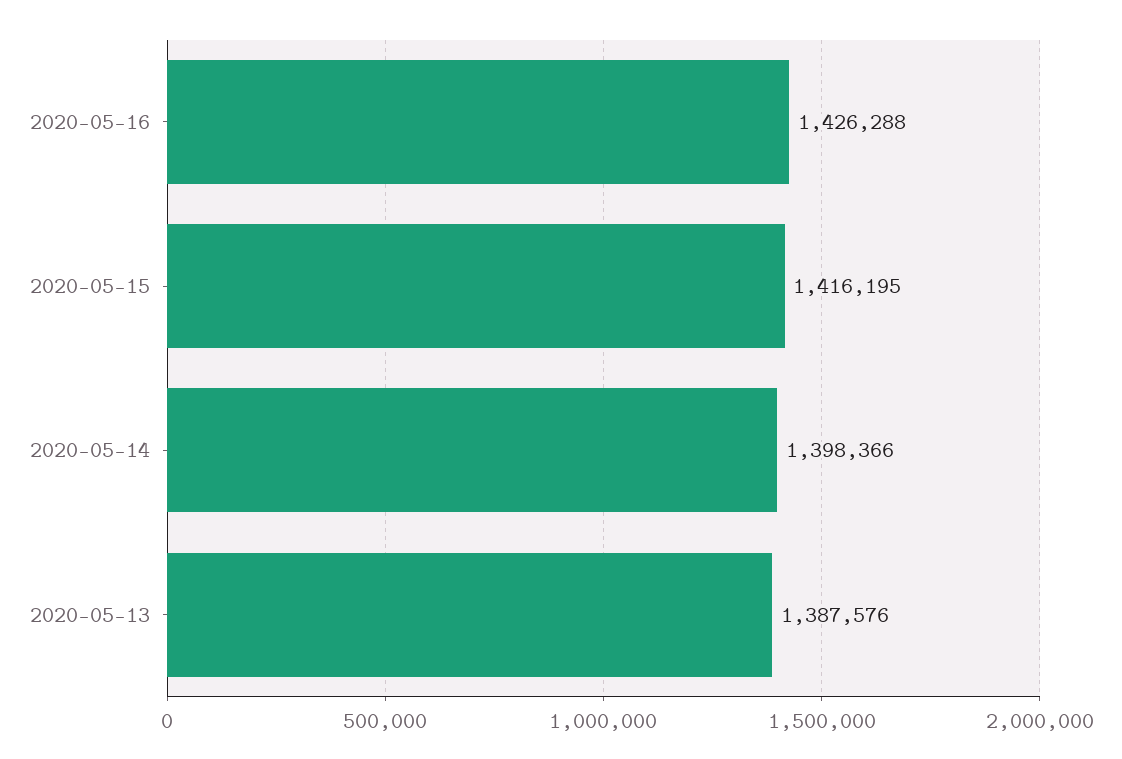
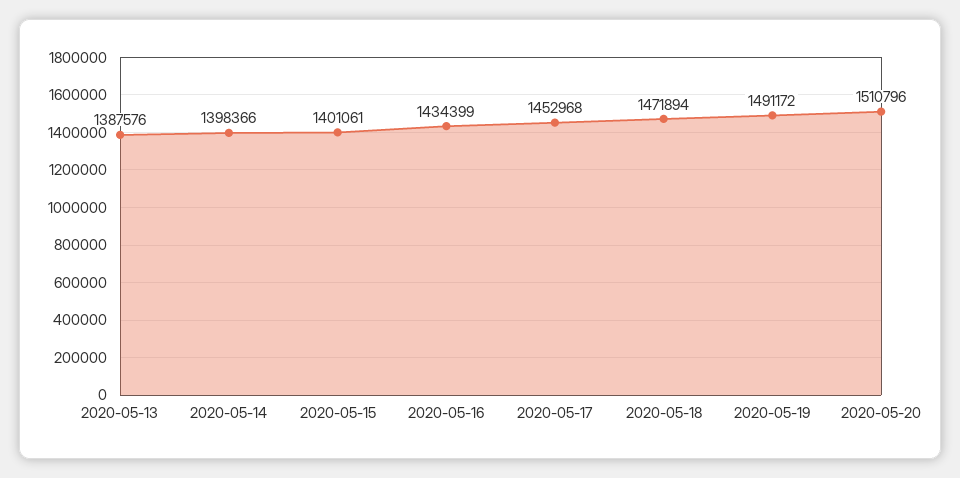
2020-05-16: 1426288 -> 1434399
2020-05-15: 1416195 -> 1401061
2020-05-17: none -> 1452968
2020-05-18: none -> 1471894
2020-05-19: none -> 1491172
2020-05-20: none -> 1510796

